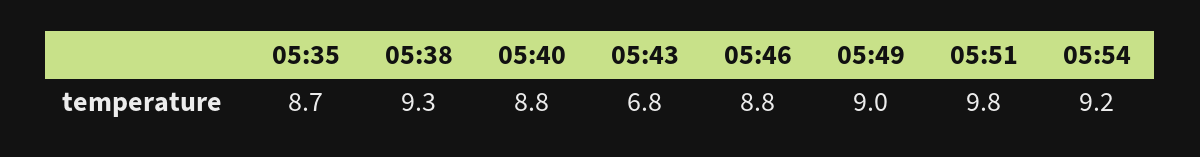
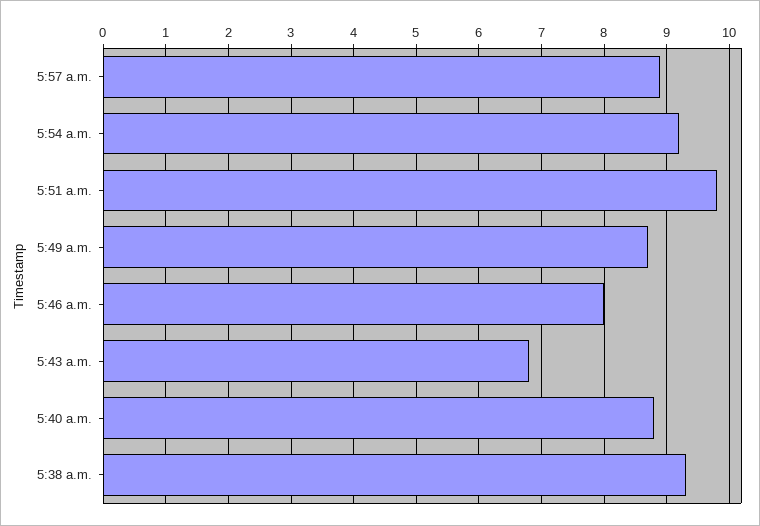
05:35: 8.7 -> none
05:46: 8.8 -> 8
05:49: 9 -> 8.7
5:57 a.m.: none -> 8.9

